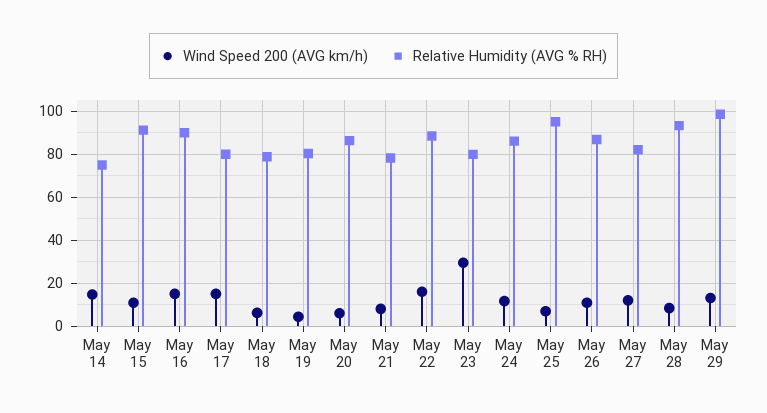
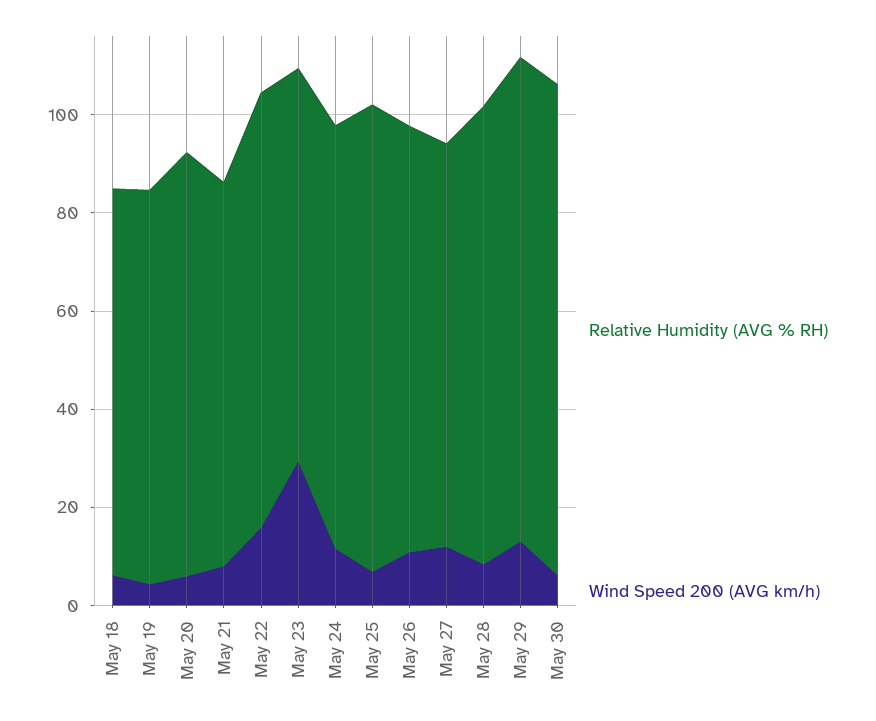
Wind Speed 200 (AVG km/h), May 14: 15 -> none
Relative Humidity (AVG % RH), May 14: 75 -> none
Wind Speed 200 (AVG km/h), May 15: 10 -> none
Relative Humidity (AVG % RH), May 15: 90 -> none
Wind Speed 200 (AVG km/h), May 16: 15 -> none
Relative Humidity (AVG % RH), May 16: 90 -> none
Wind Speed 200 (AVG km/h), May 17: 15 -> none
Relative Humidity (AVG % RH), May 17: 80 -> none
Relative Humidity (AVG % RH), May 30: none -> 100
Wind Speed 200 (AVG km/h), May 30: none -> 5

